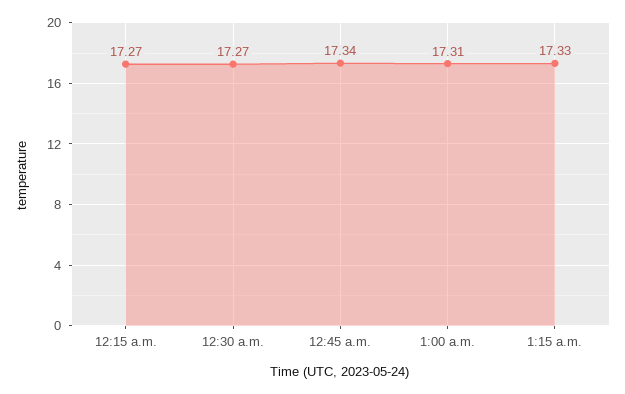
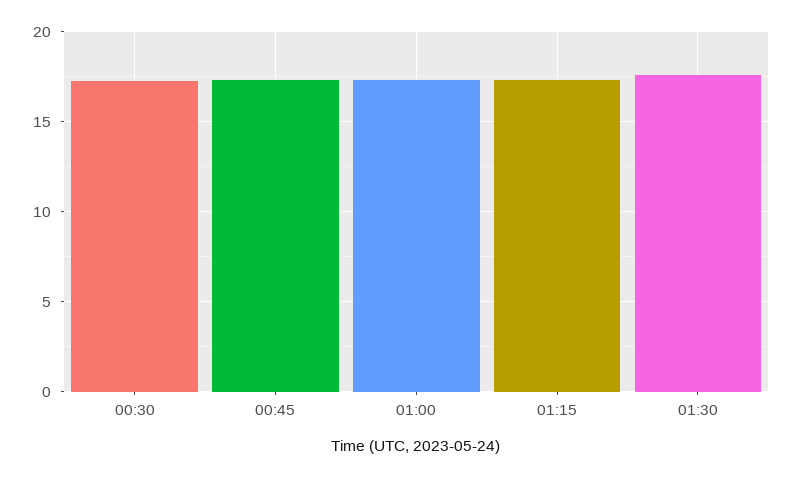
12:15 a.m.: 17.27 -> none
01:30: none -> 17.5

